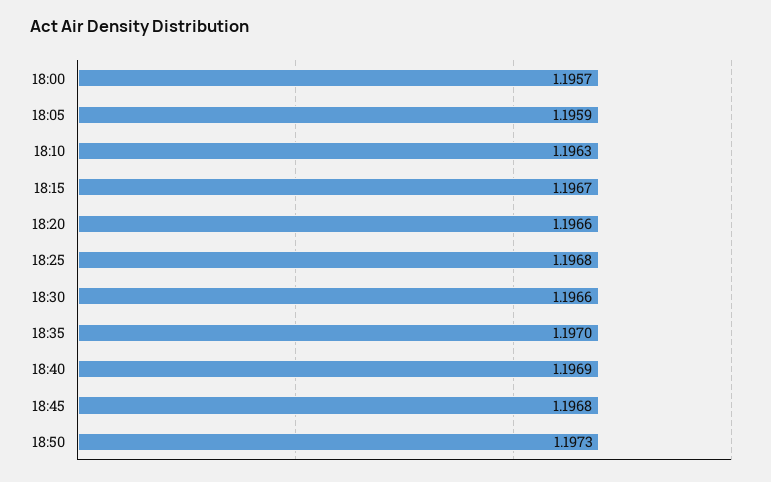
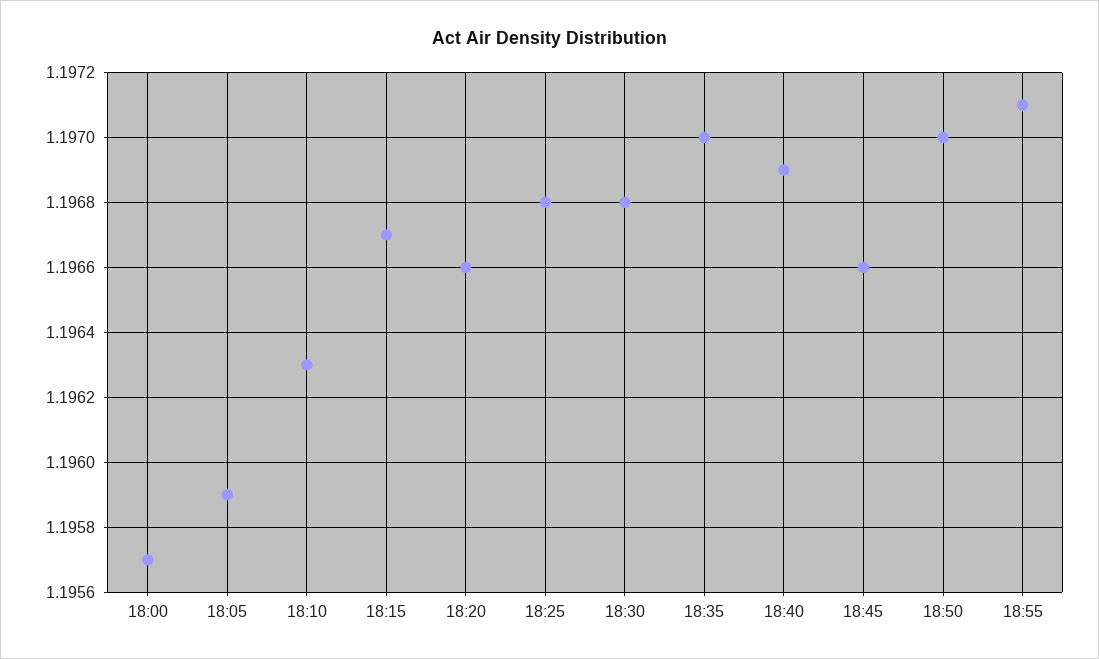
18:30: 1.1966 -> 1.1968
18:45: 1.1968 -> 1.1966
18:50: 1.1973 -> 1.197
18:55: none -> 1.1971

